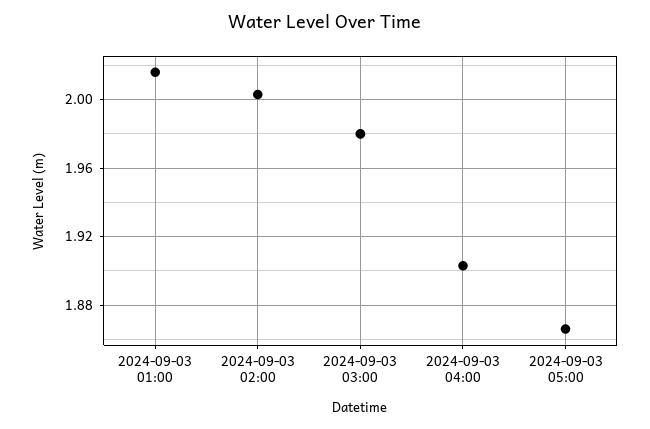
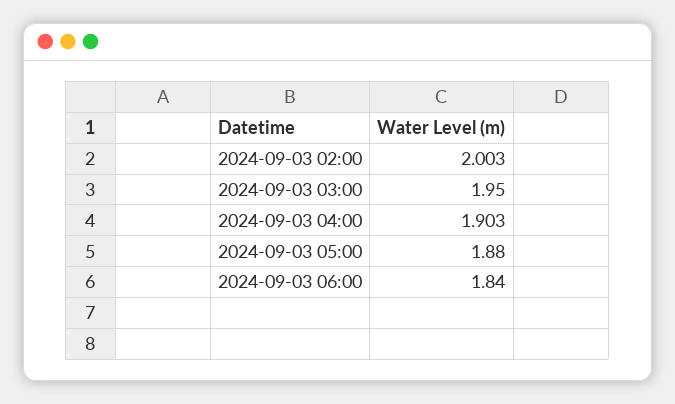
2024-09-03 01:00: 2.015 -> none
2024-09-03 03:00: 1.98 -> 1.95
2024-09-03 05:00: 1.865 -> 1.88
2024-09-03 06:00: none -> 1.84

